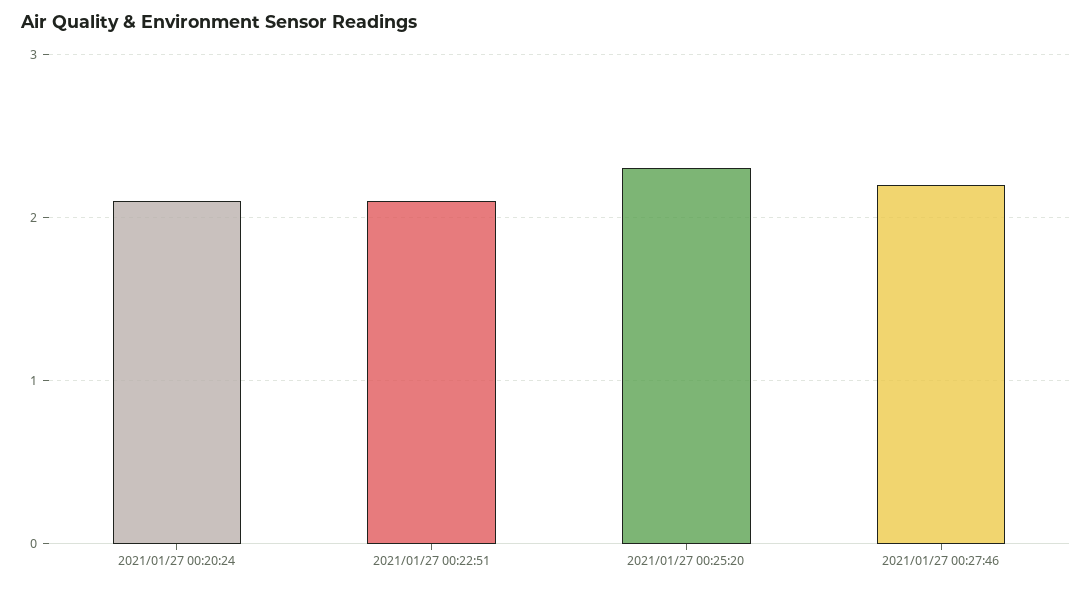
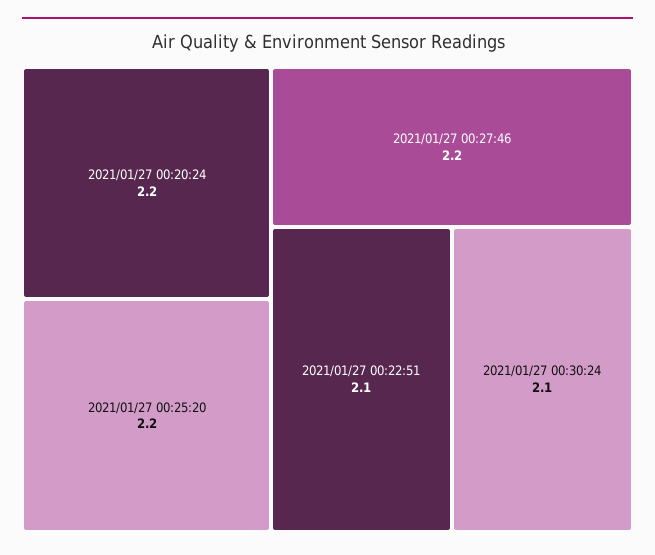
2021/01/27 00:20:24: 2.1 -> 2.2
2021/01/27 00:25:20: 2.3 -> 2.2
2021/01/27 00:30:24: none -> 2.1

